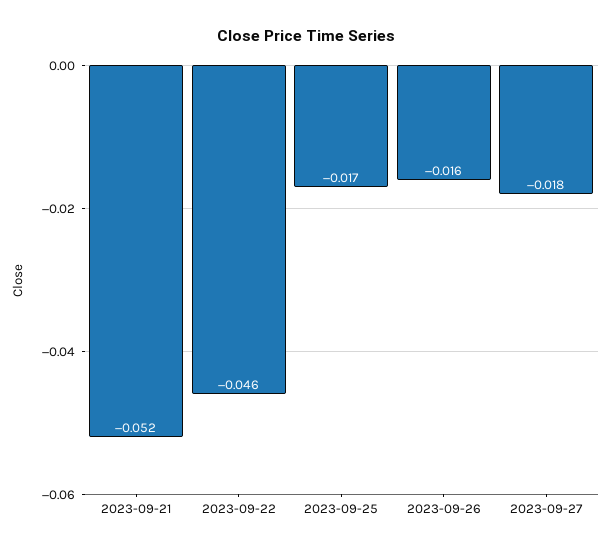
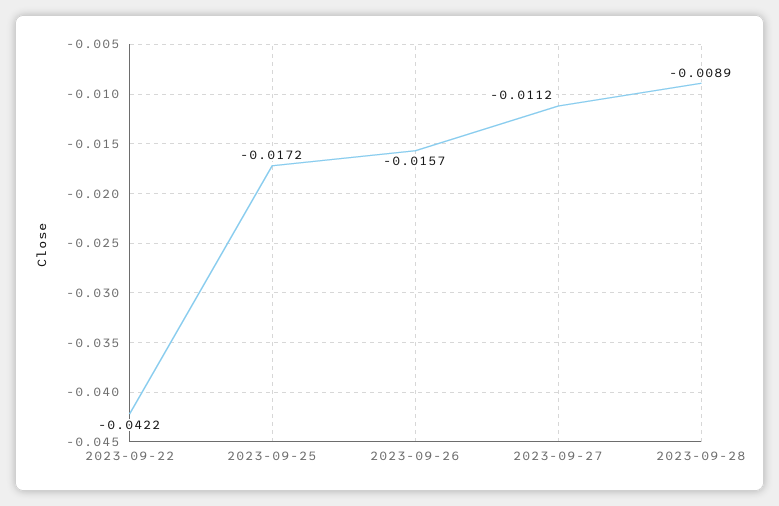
2023-09-21: -0.052 -> none
2023-09-22: -0.046 -> -0.0422
2023-09-27: -0.018 -> -0.0112
2023-09-28: none -> -0.0089

